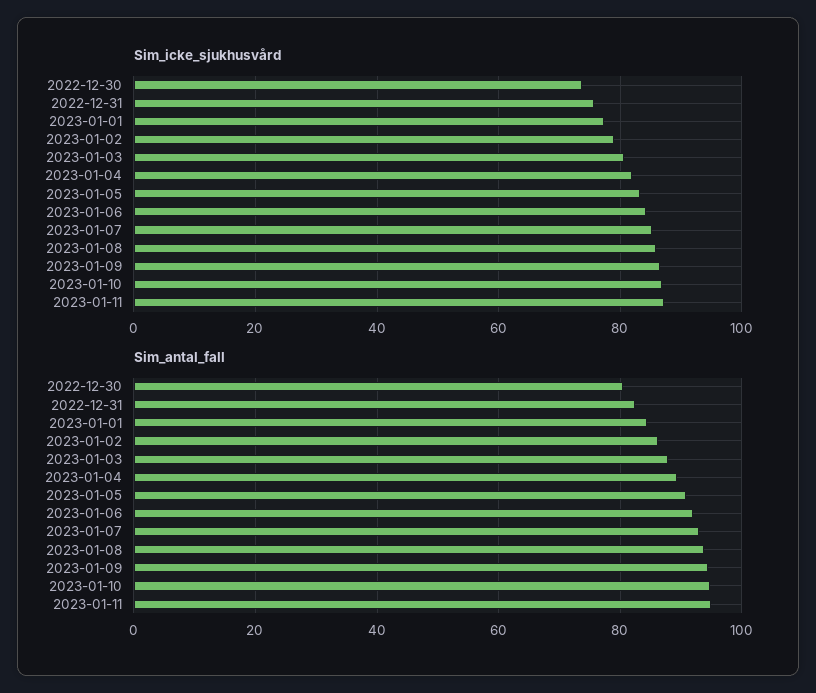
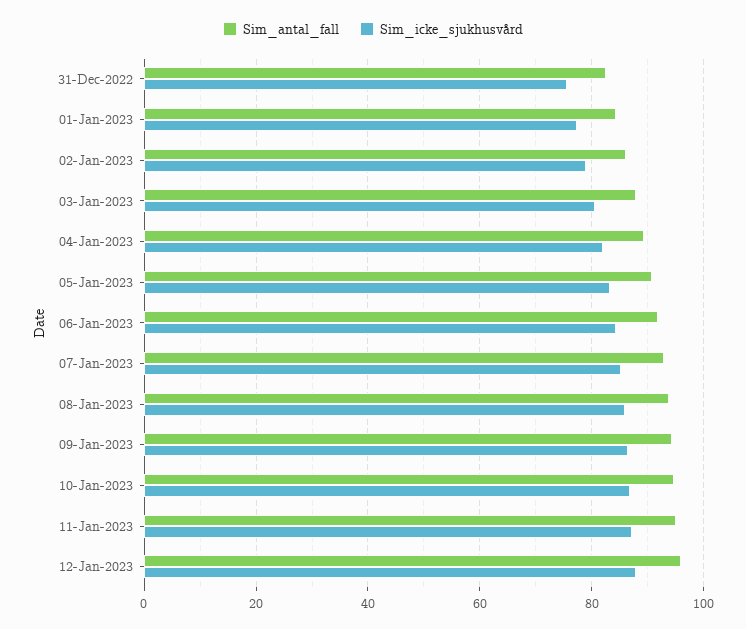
Sim_icke_sjukhusvård, 2022-12-30: 74 -> none
Sim_antal_fall, 2022-12-30: 80 -> none
Sim_antal_fall, 12-Jan-2023: none -> 96
Sim_icke_sjukhusvård, 12-Jan-2023: none -> 88

